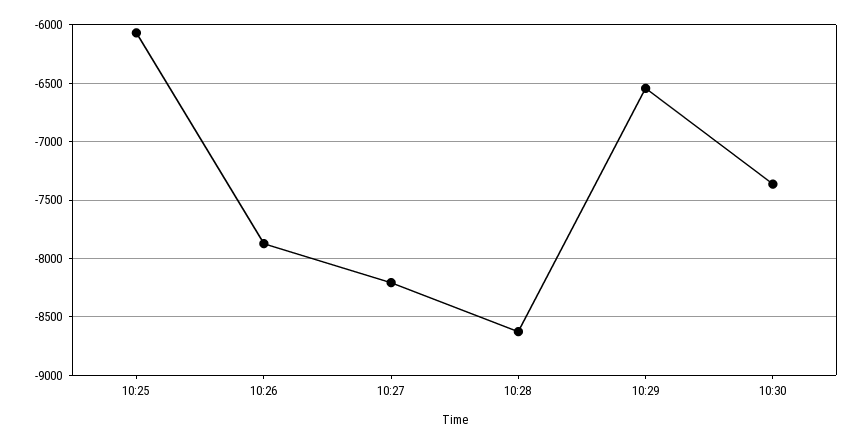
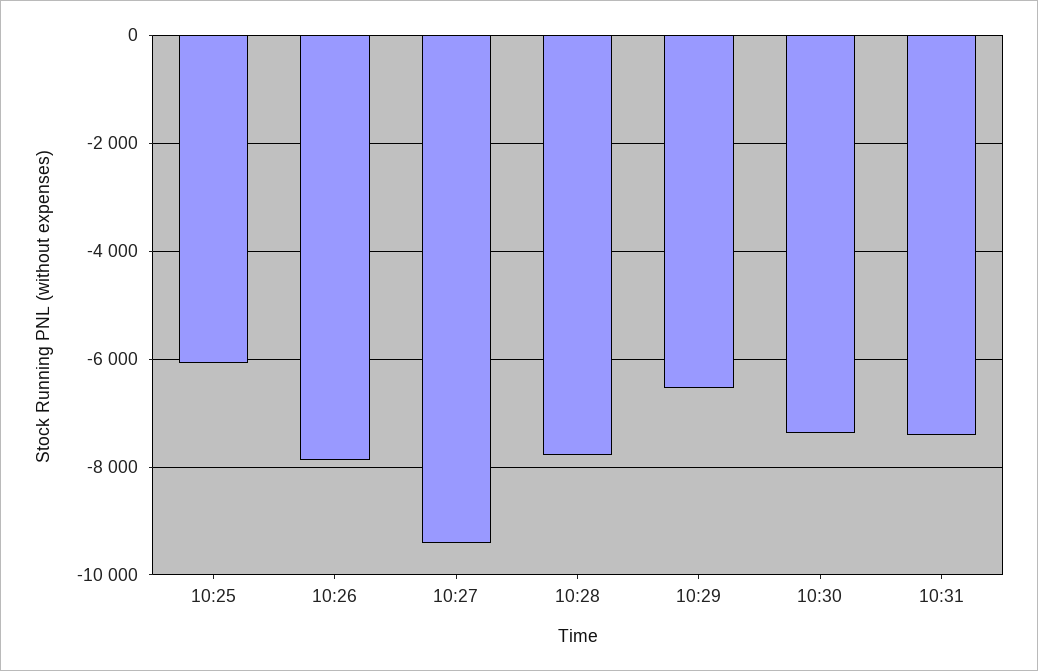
10:27: -8200 -> -9400
10:28: -8600 -> -7800
10:31: none -> -7400

